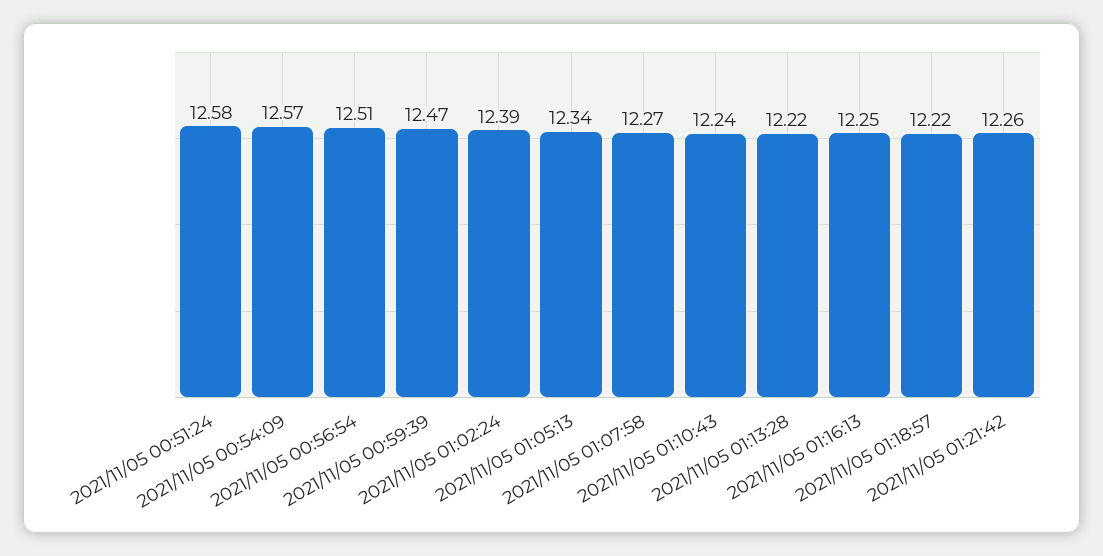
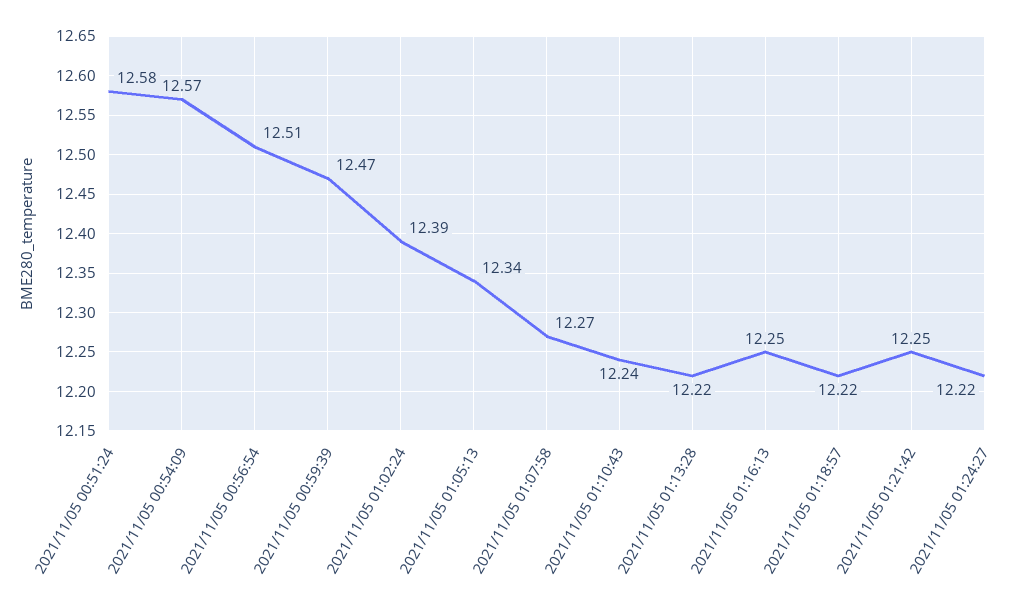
2021/11/05 01:21:42: 12.26 -> 12.25
2021/11/05 01:24:27: none -> 12.22

